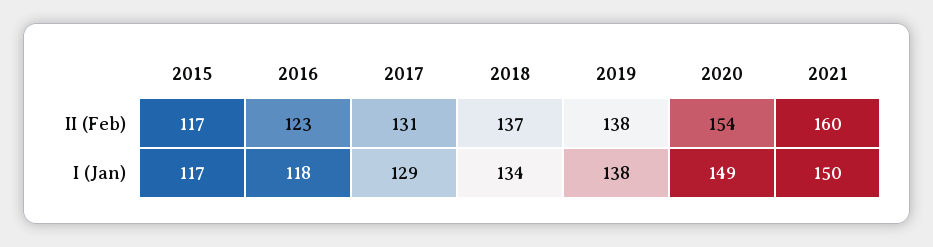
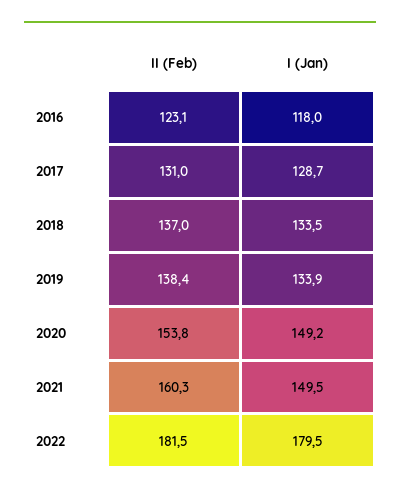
2015, II (Feb): 117 -> none
2015, I (Jan): 117 -> none
2019, I (Jan): 138 -> 133.9
2022, II (Feb): none -> 181.5
2022, I (Jan): none -> 179.5

